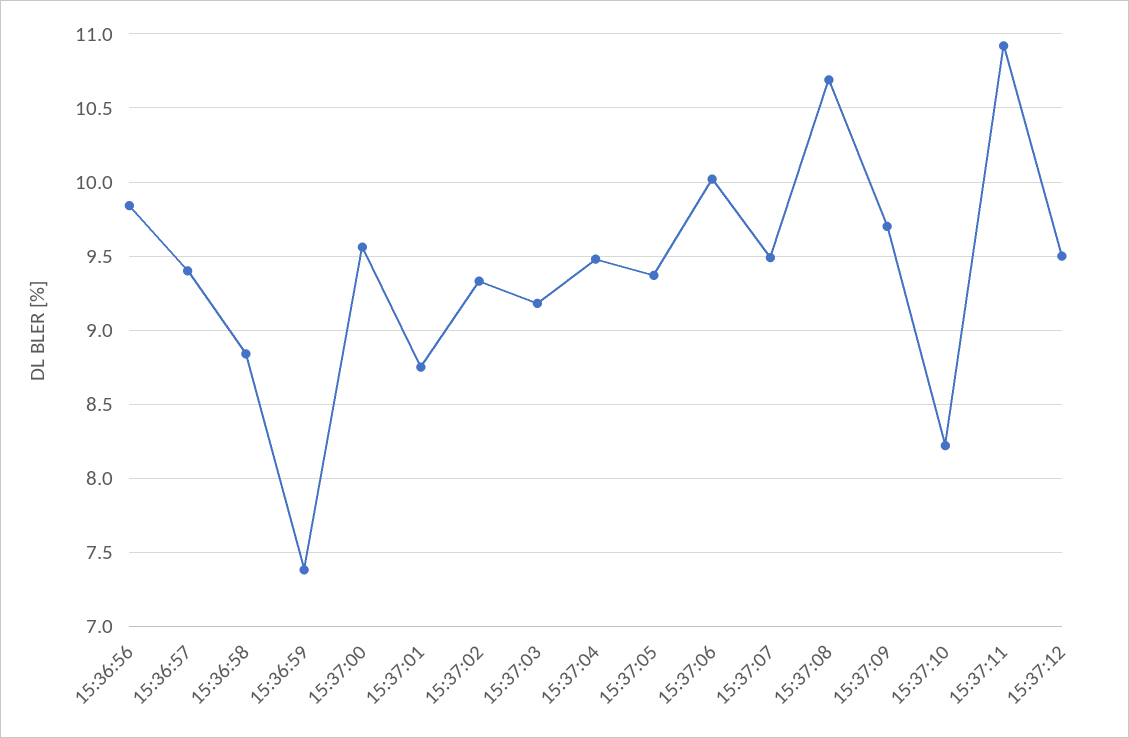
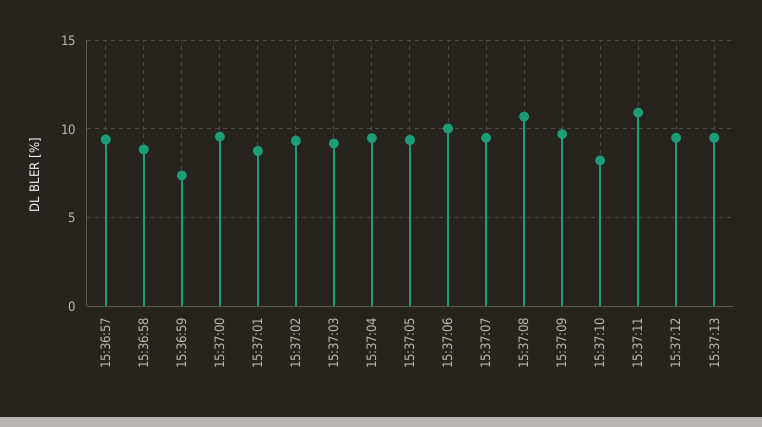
15:36:56: 9.85 -> none
15:37:13: none -> 9.5

